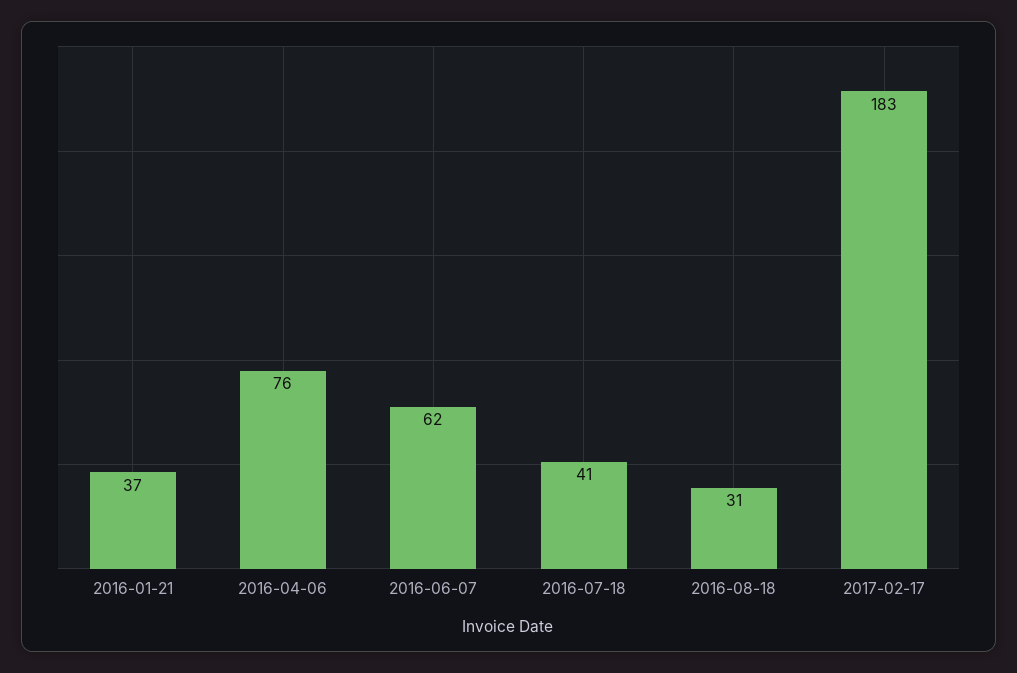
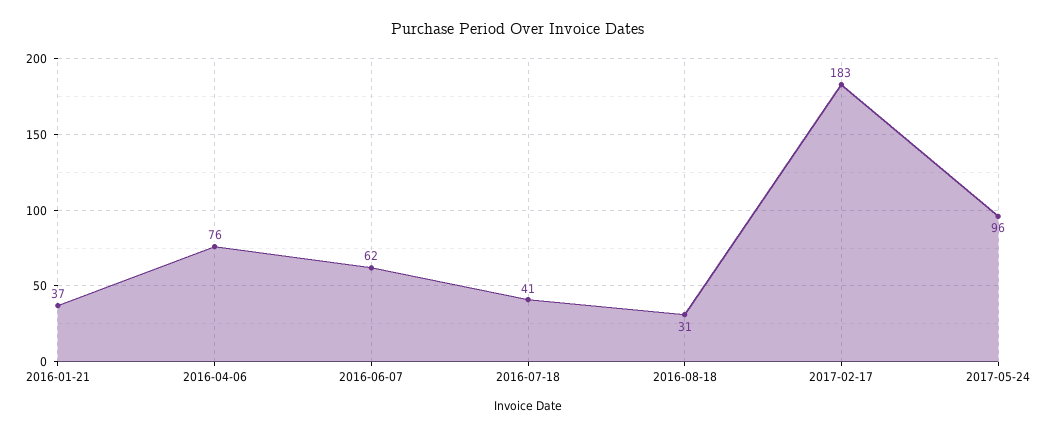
2017-05-24: none -> 96

